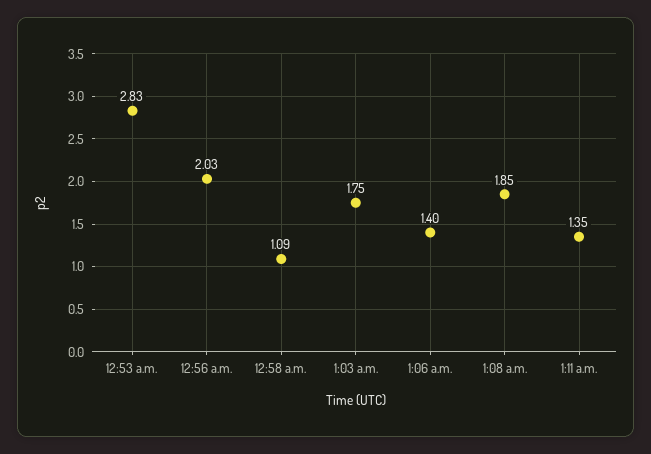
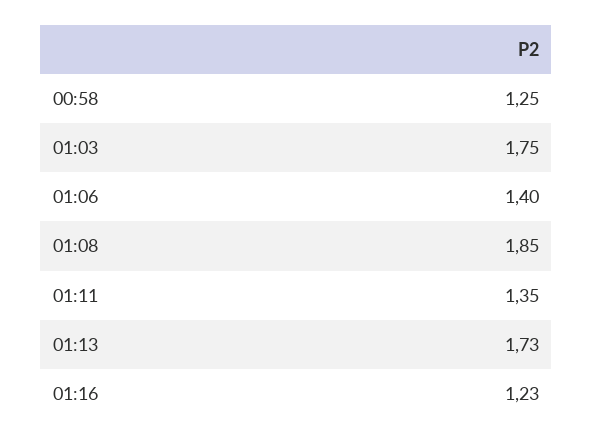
12:53 a.m.: 2.83 -> none
12:56 a.m.: 2.03 -> none
12:58 a.m.: 1.09 -> 1.25
01:13: none -> 1.73
01:16: none -> 1.23

